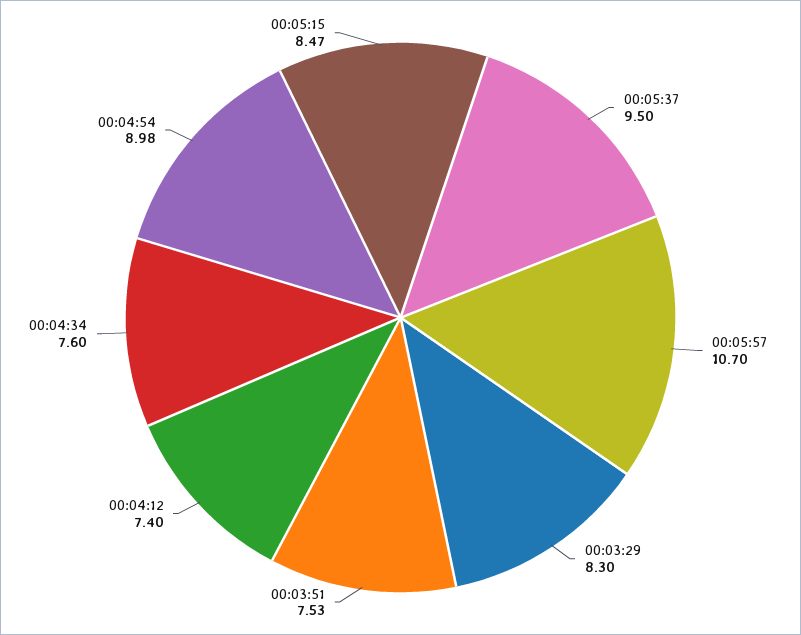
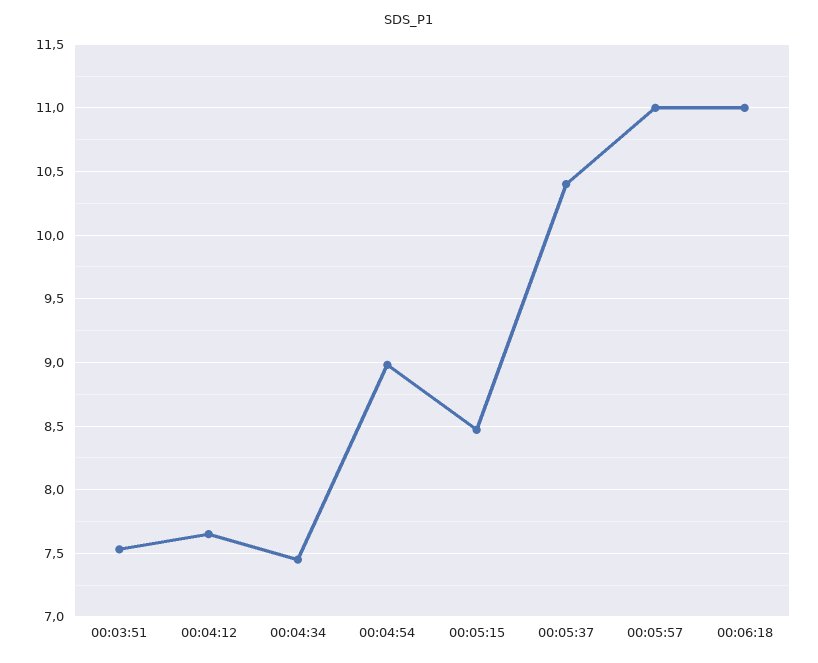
00:05:37: 9.5 -> 10.4
00:05:57: 10.7 -> 11
00:03:29: 8.3 -> none
00:04:12: 7.4 -> 7.65
00:04:34: 7.6 -> 7.45
00:06:18: none -> 11

